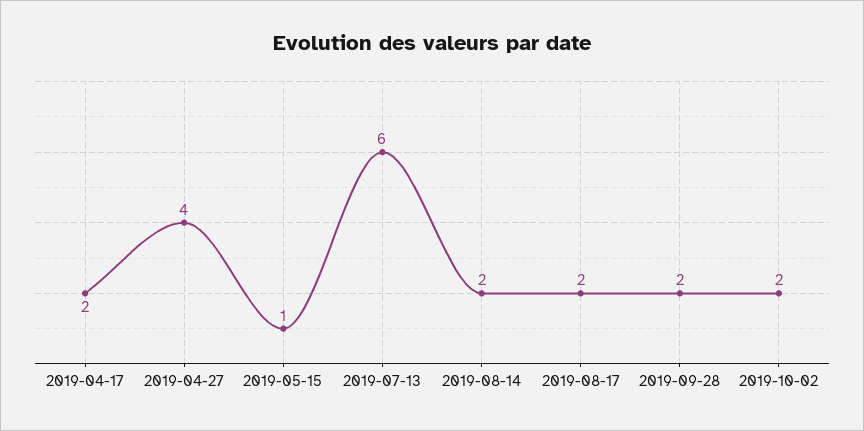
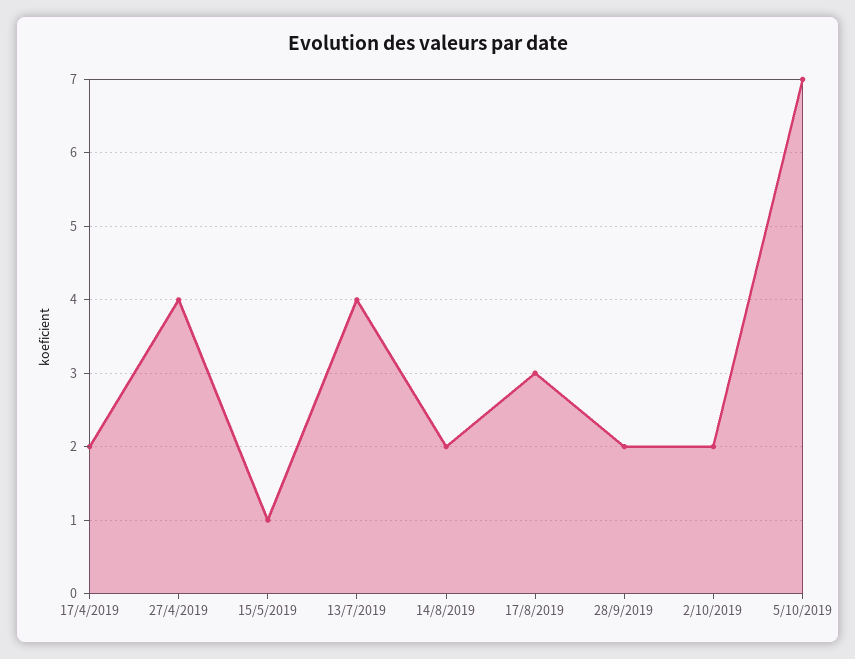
2019-07-13: 6 -> 4
2019-08-17: 2 -> 3
5/10/2019: none -> 7

